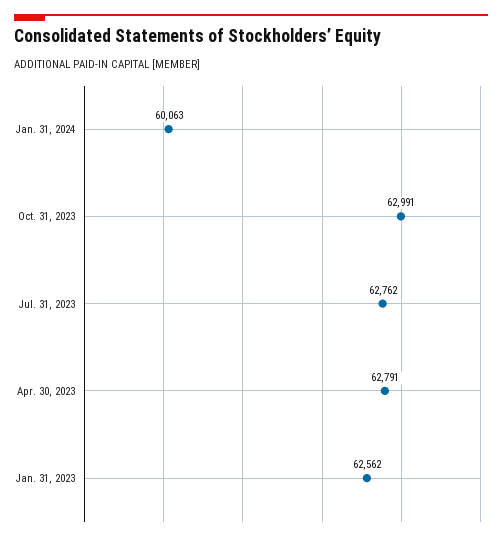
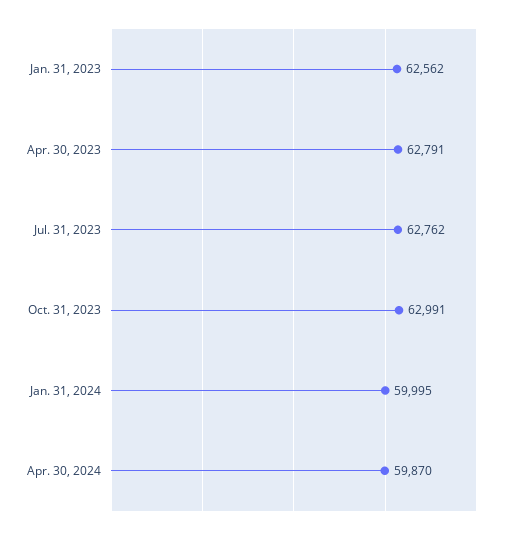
Jan. 31, 2024: 60063 -> 59995
Apr. 30, 2024: none -> 59870

